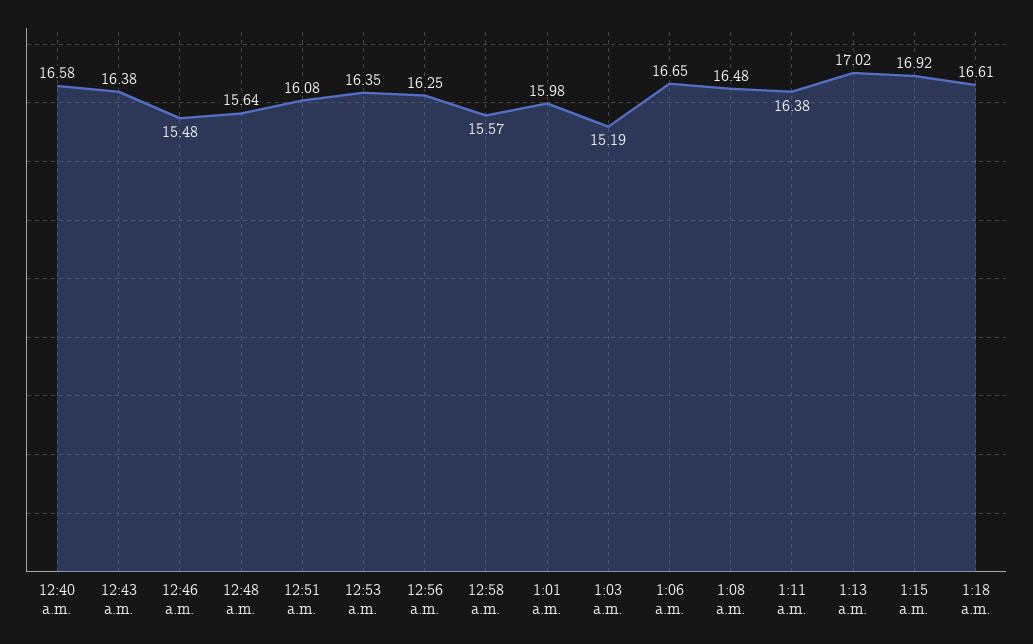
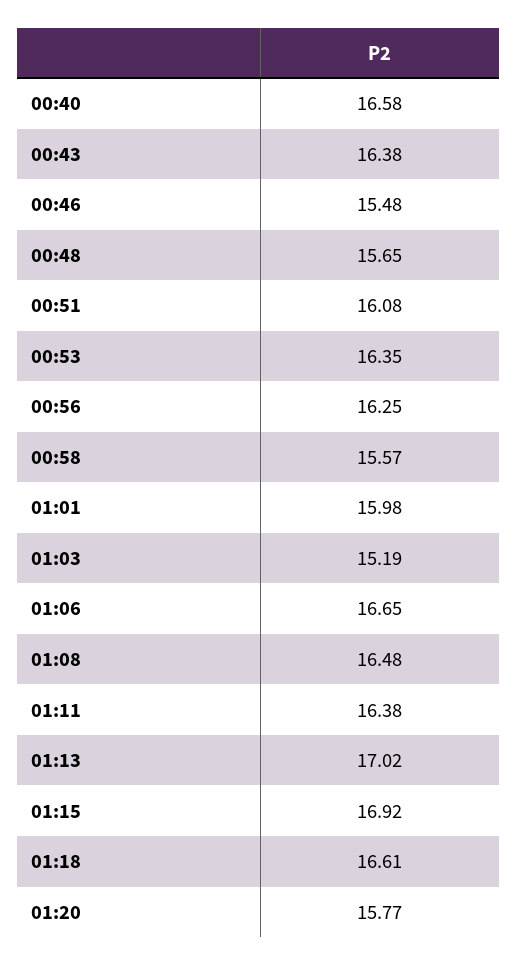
12:48 a.m.: 15.64 -> 15.65
01:20: none -> 15.77

